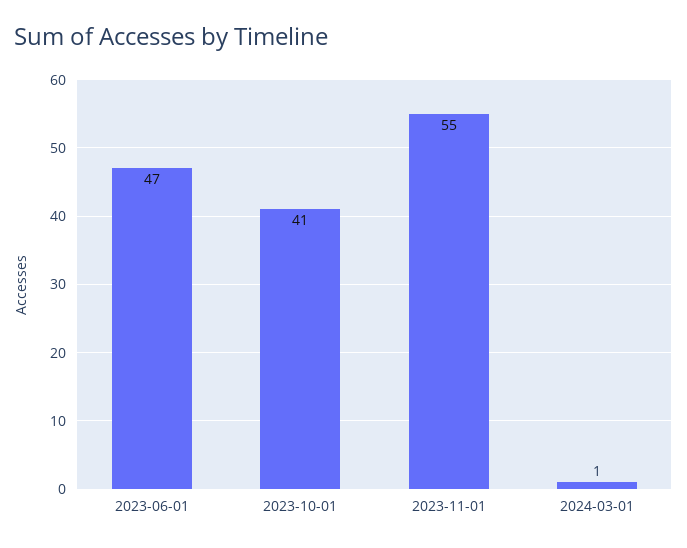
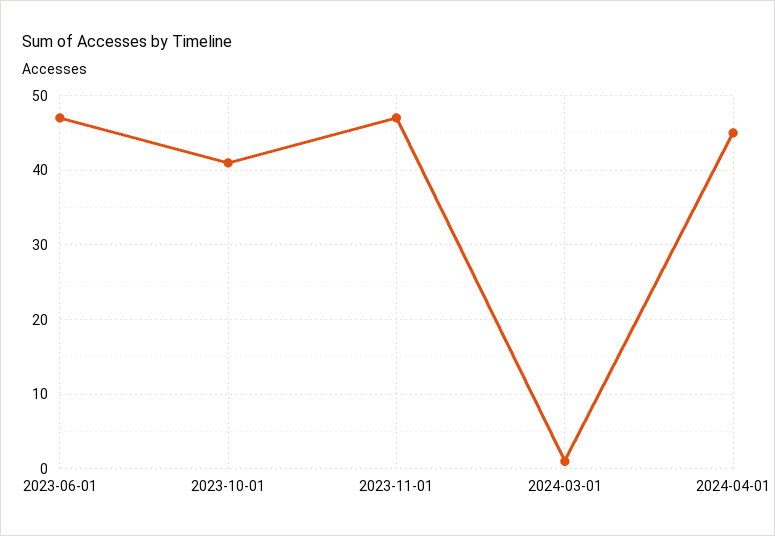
2023-11-01: 55 -> 47
2024-04-01: none -> 45

